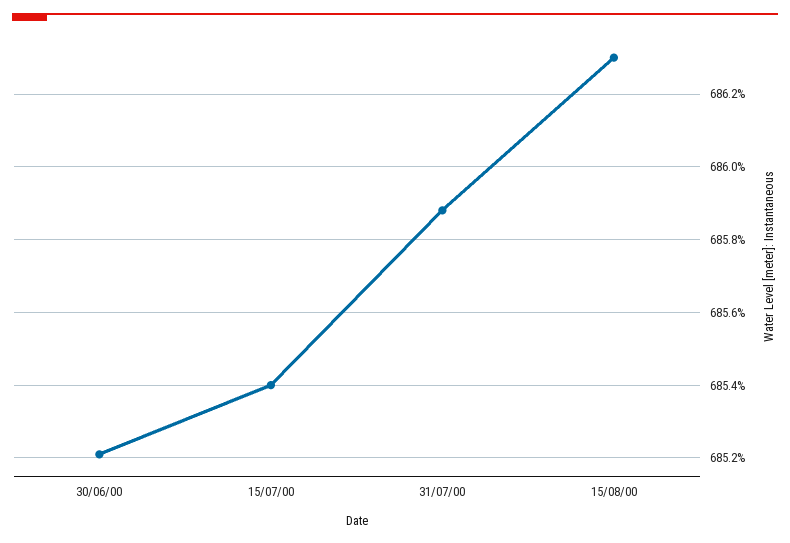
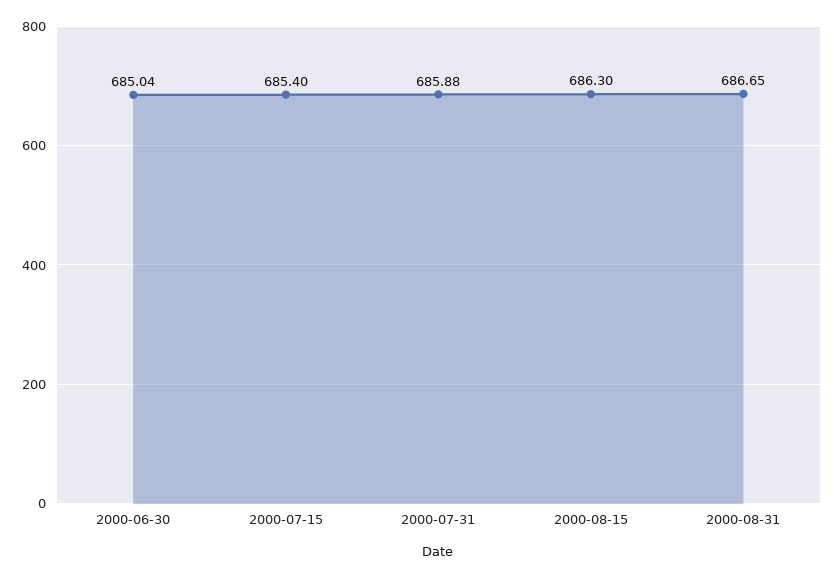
30/06/00: 685.2 -> 685.04
2000-08-31: none -> 686.65

